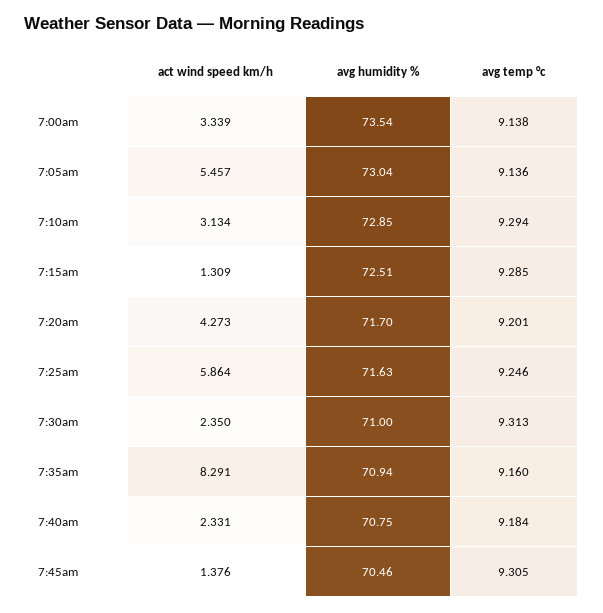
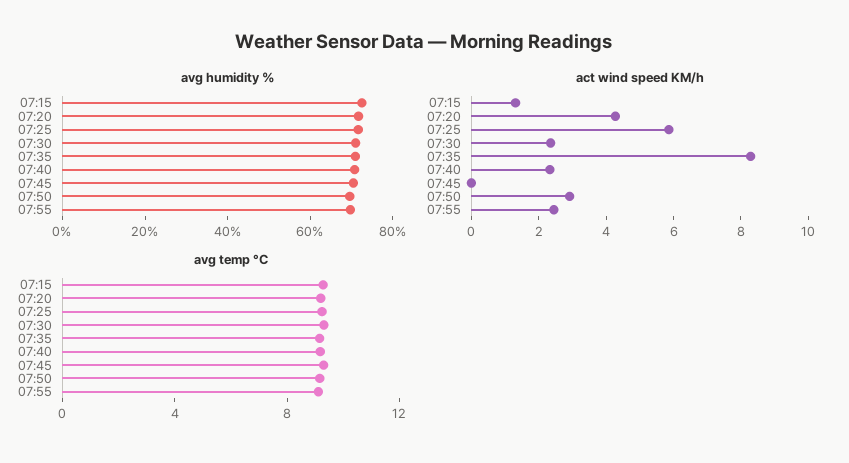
act wind speed km/h, 7:00am: 3.339 -> none
avg humidity %, 7:00am: 73.54 -> none
avg temp °c, 7:00am: 9.138 -> none
act wind speed km/h, 7:05am: 5.457 -> none
avg humidity %, 7:05am: 73.04 -> none
avg temp °c, 7:05am: 9.136 -> none
act wind speed km/h, 7:10am: 3.134 -> none
avg humidity %, 7:10am: 72.85 -> none
avg temp °c, 7:10am: 9.294 -> none
act wind speed km/h, 7:45am: 1.376 -> 0
avg humidity %, 07:50: none -> 70
avg humidity %, 07:55: none -> 70
act wind speed km/h, 07:50: none -> 3
act wind speed km/h, 07:55: none -> 2.5
avg temp °c, 07:50: none -> 9
avg temp °c, 07:55: none -> 9

